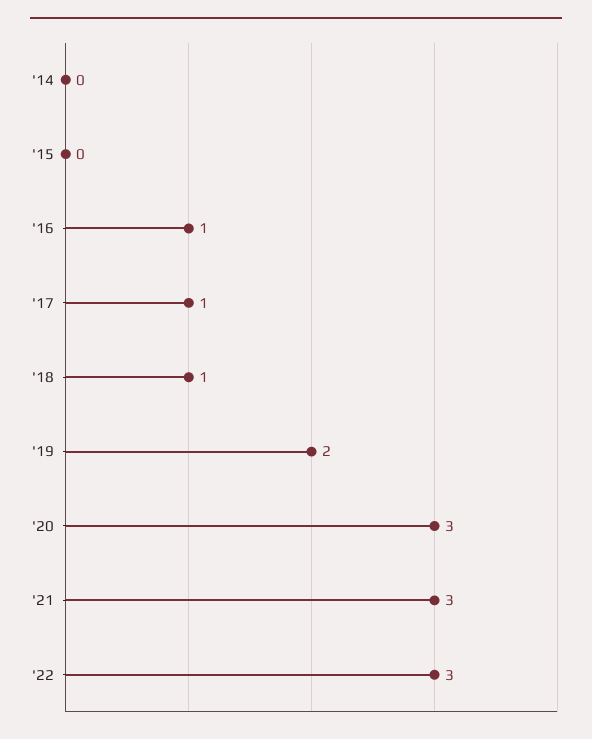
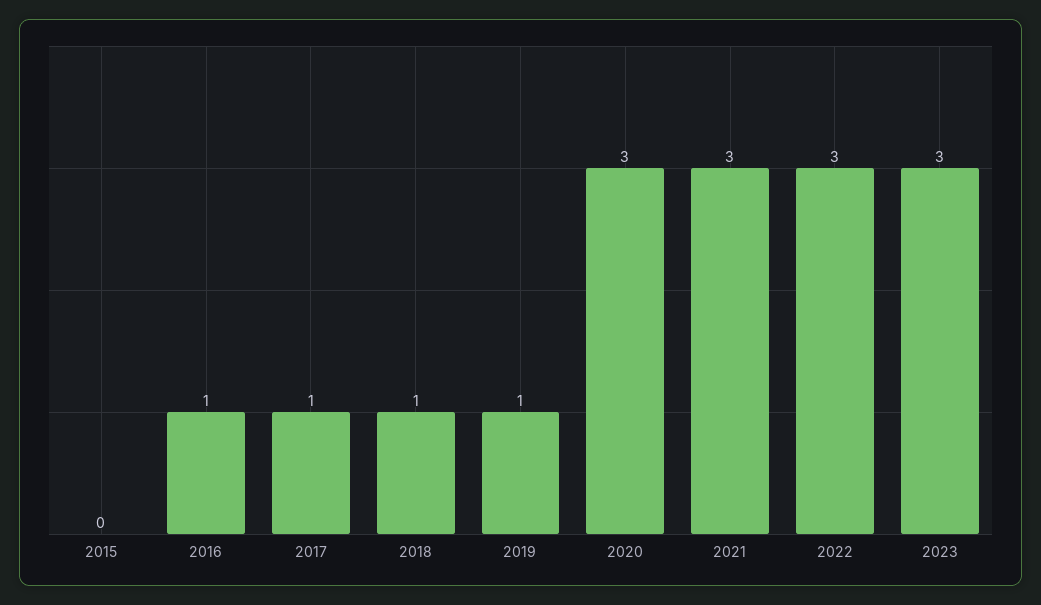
'14: 0 -> none
'19: 2 -> 1
2023: none -> 3

